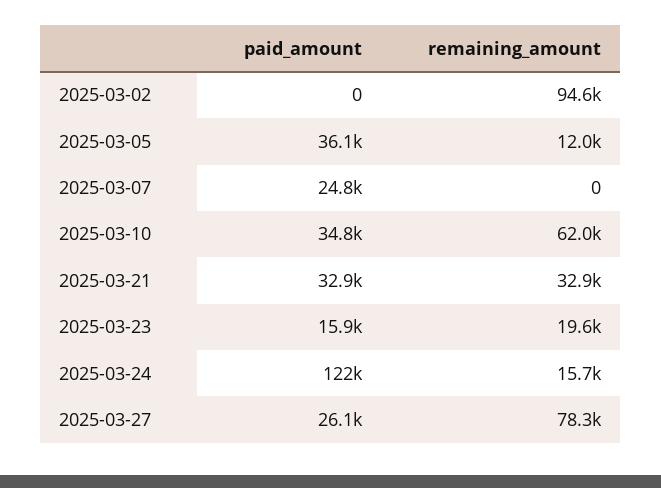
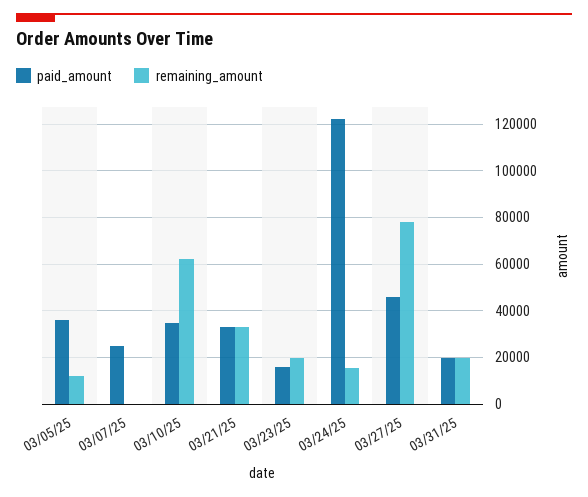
paid_amount, 2025-03-02: 0 -> none
remaining_amount, 2025-03-02: 94600 -> none
paid_amount, 2025-03-27: 26100 -> 45000
paid_amount, 03/31/25: none -> 20000
remaining_amount, 03/31/25: none -> 20000

